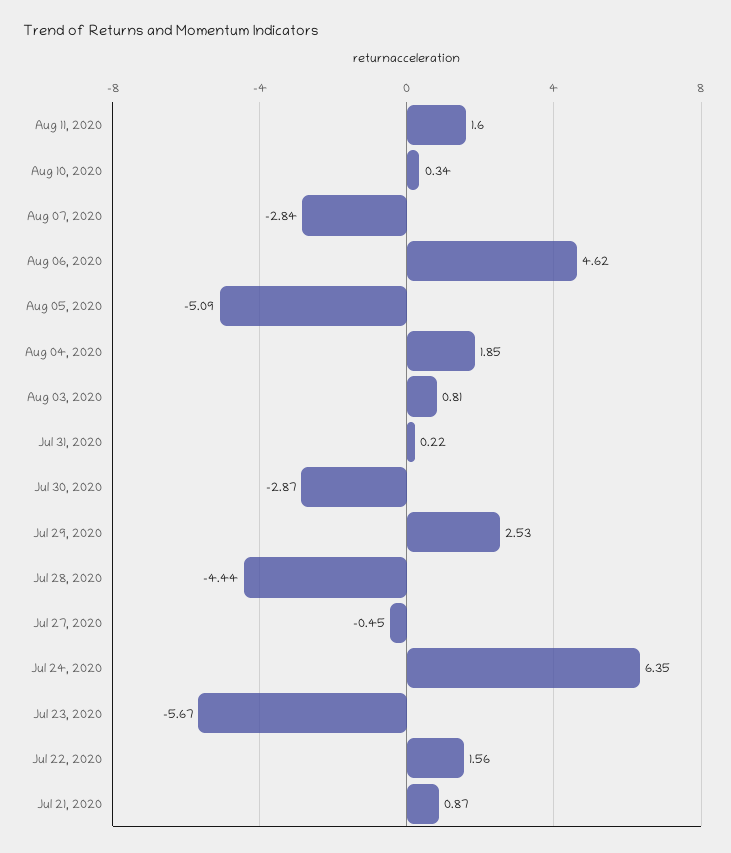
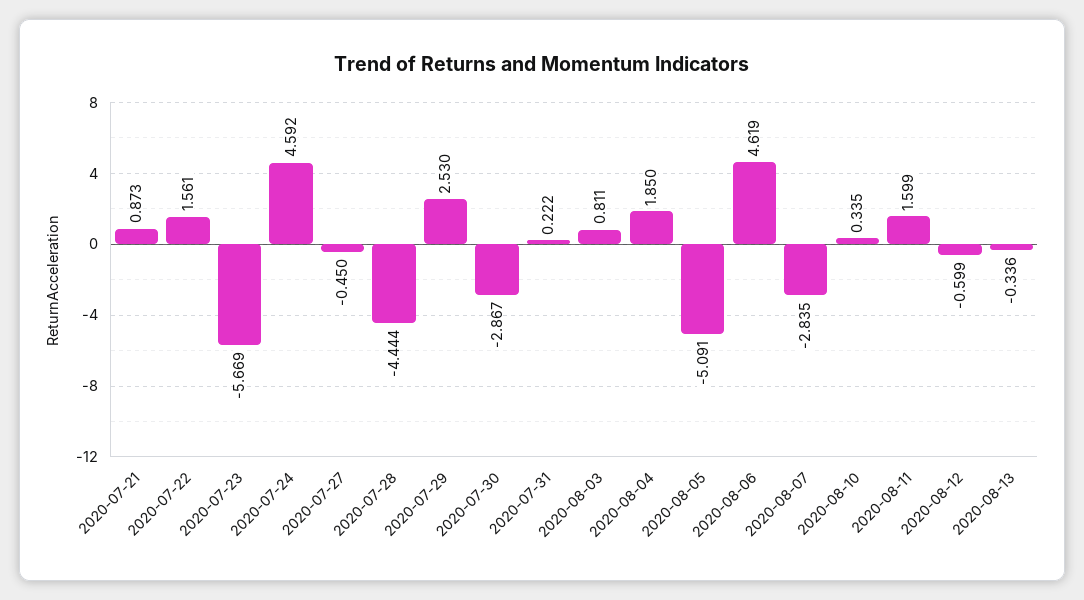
Jul 24, 2020: 6.35 -> 4.592
2020-08-12: none -> -0.599
2020-08-13: none -> -0.336

